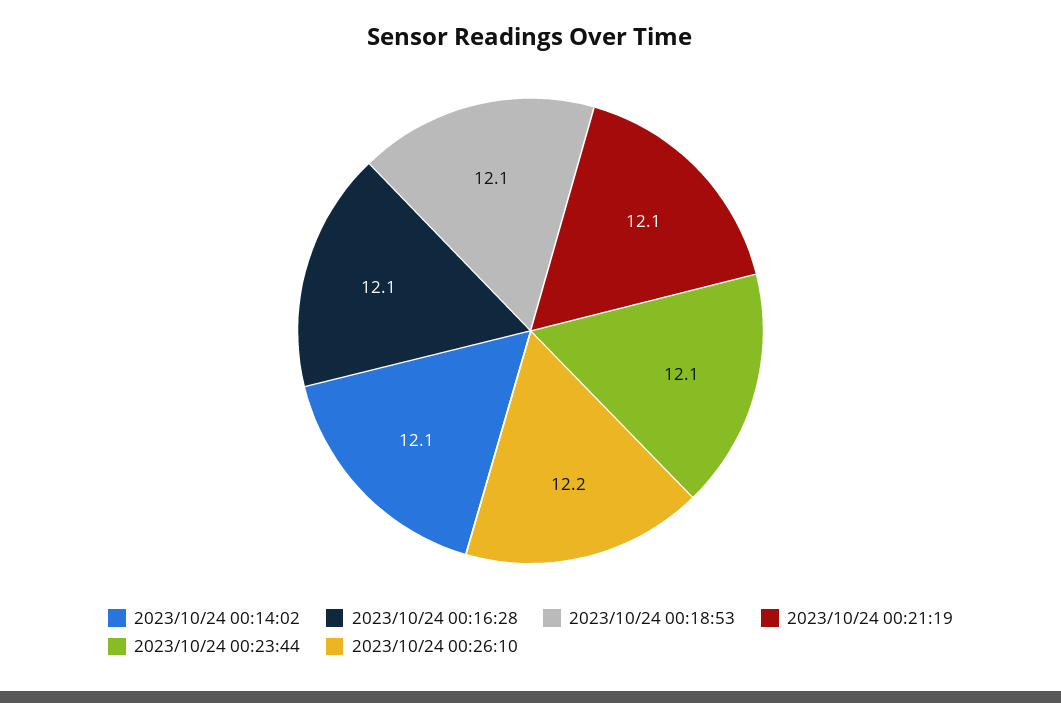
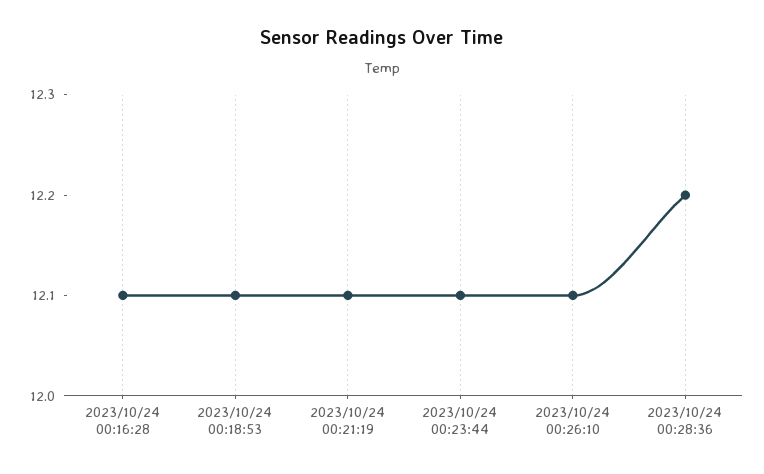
2023/10/24 00:14:02: 12.1 -> none
2023/10/24 00:26:10: 12.2 -> 12.1
2023/10/24 00:28:36: none -> 12.2

